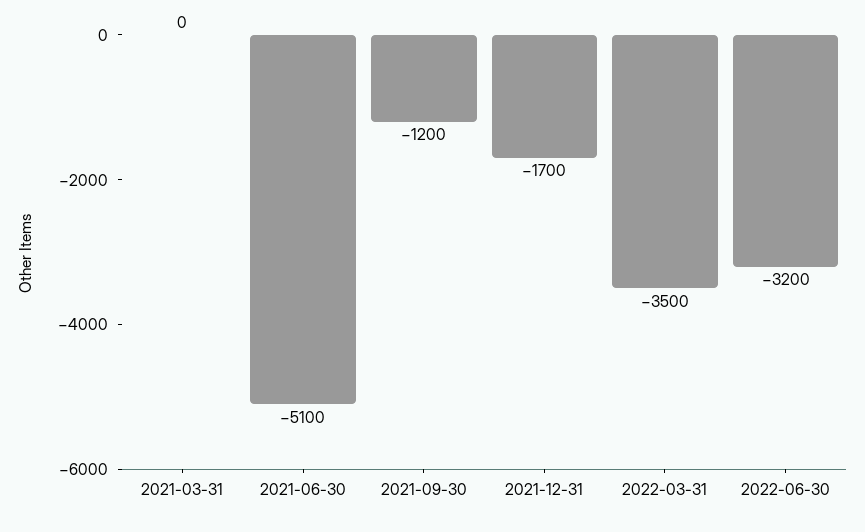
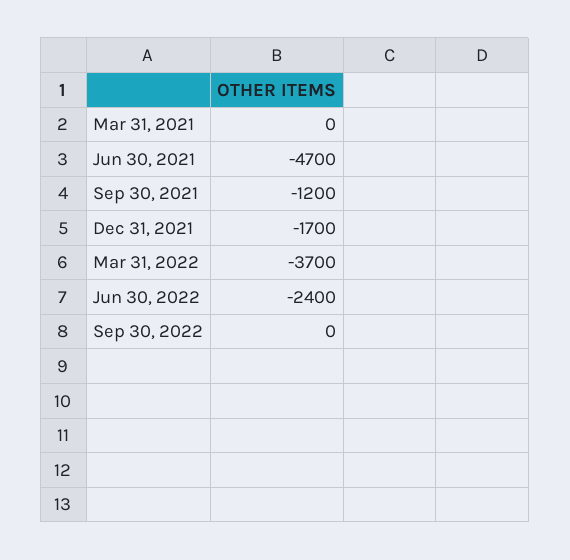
2021-06-30: -5100 -> -4700
2022-03-31: -3500 -> -3700
2022-06-30: -3200 -> -2400
Sep 30, 2022: none -> 0

